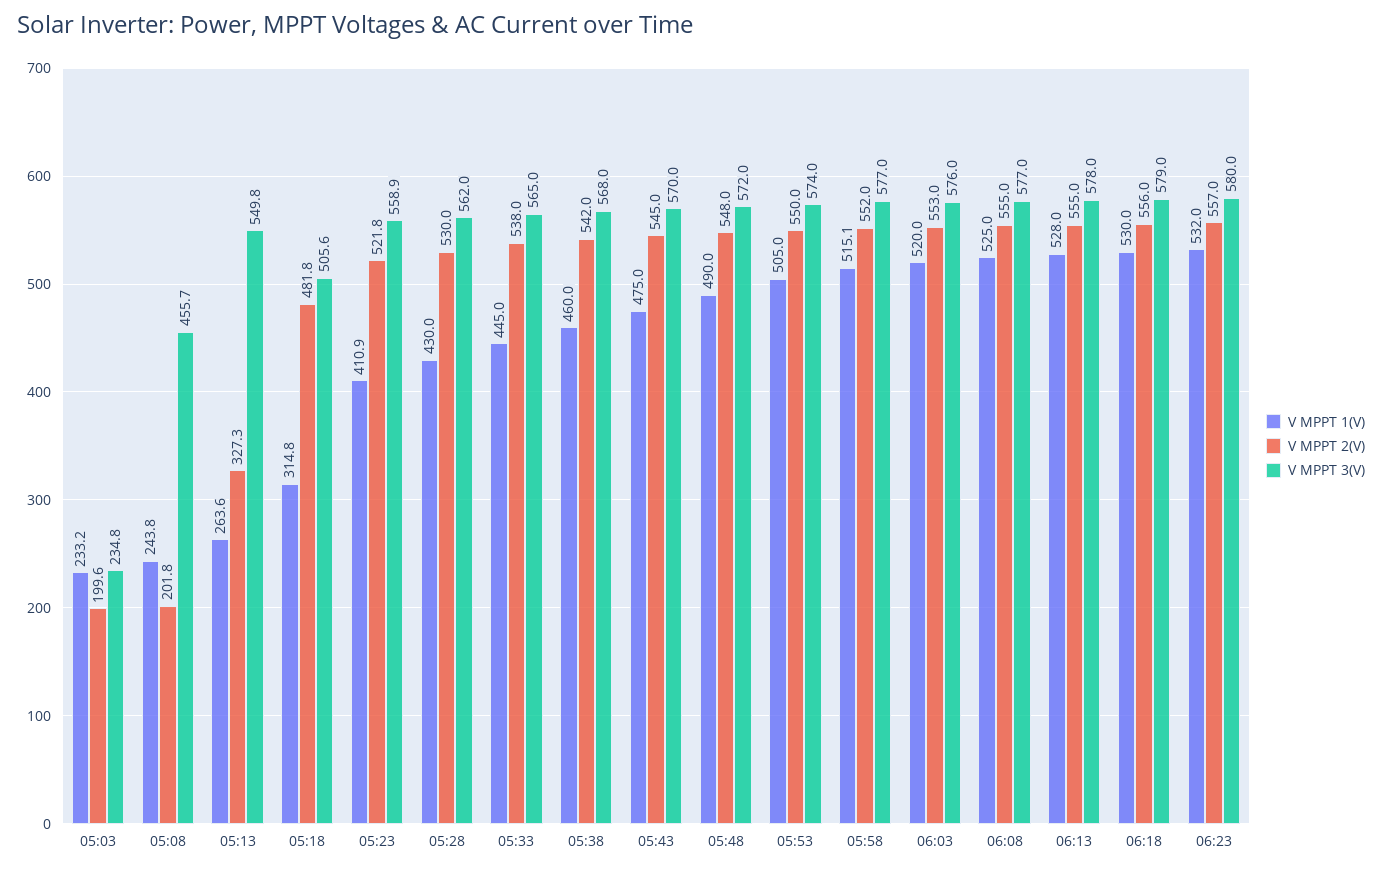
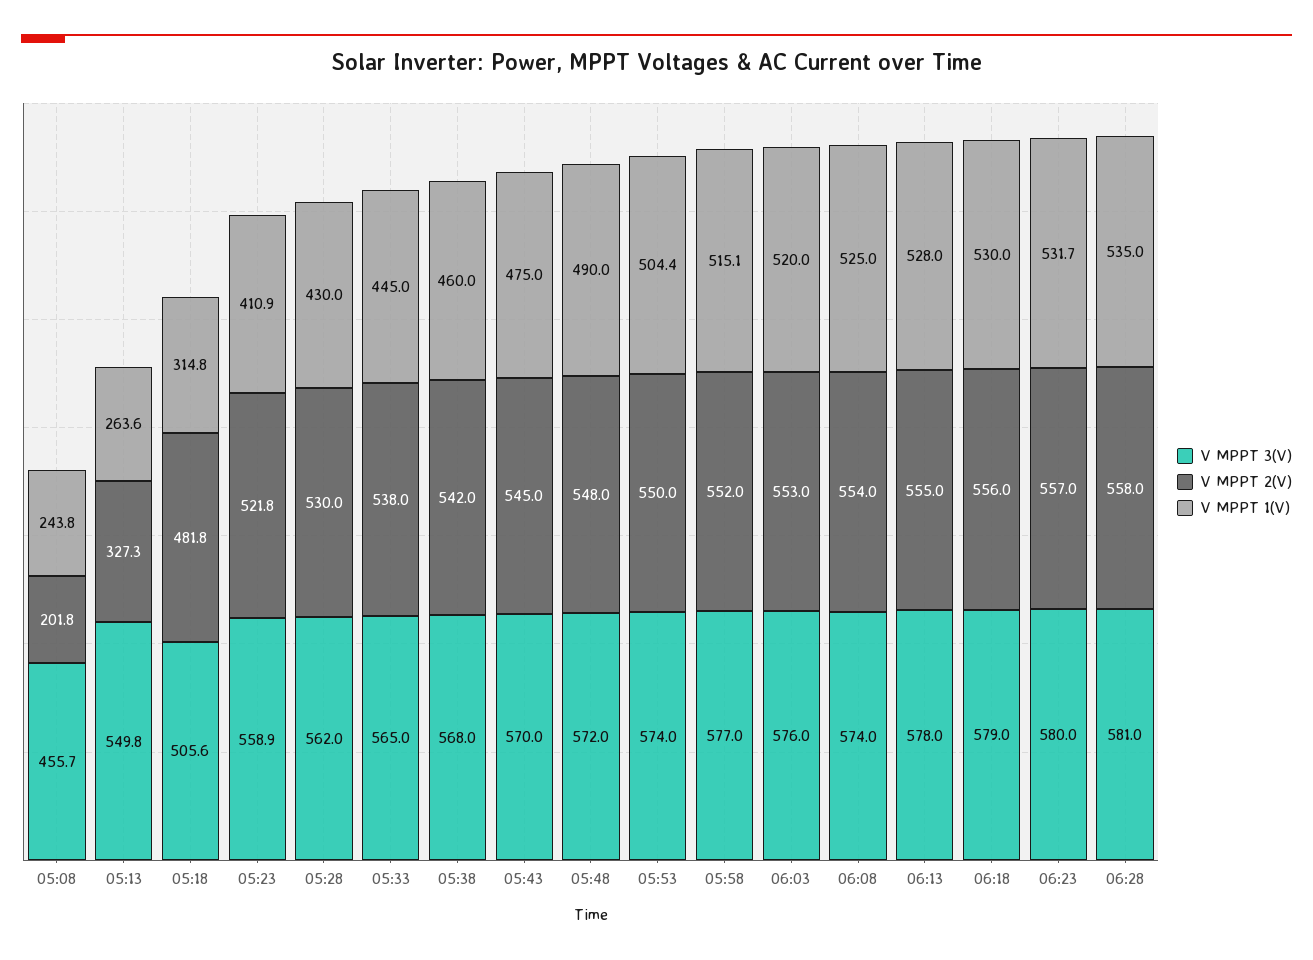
V MPPT 1(V), 05:03: 233.2 -> none
V MPPT 2(V), 05:03: 199.6 -> none
V MPPT 3(V), 05:03: 234.8 -> none
V MPPT 1(V), 05:53: 505 -> 504.4
V MPPT 2(V), 06:08: 555 -> 554
V MPPT 3(V), 06:08: 577 -> 574
V MPPT 1(V), 06:23: 532 -> 531.7
V MPPT 3(V), 06:28: none -> 581
V MPPT 2(V), 06:28: none -> 558
V MPPT 1(V), 06:28: none -> 535

